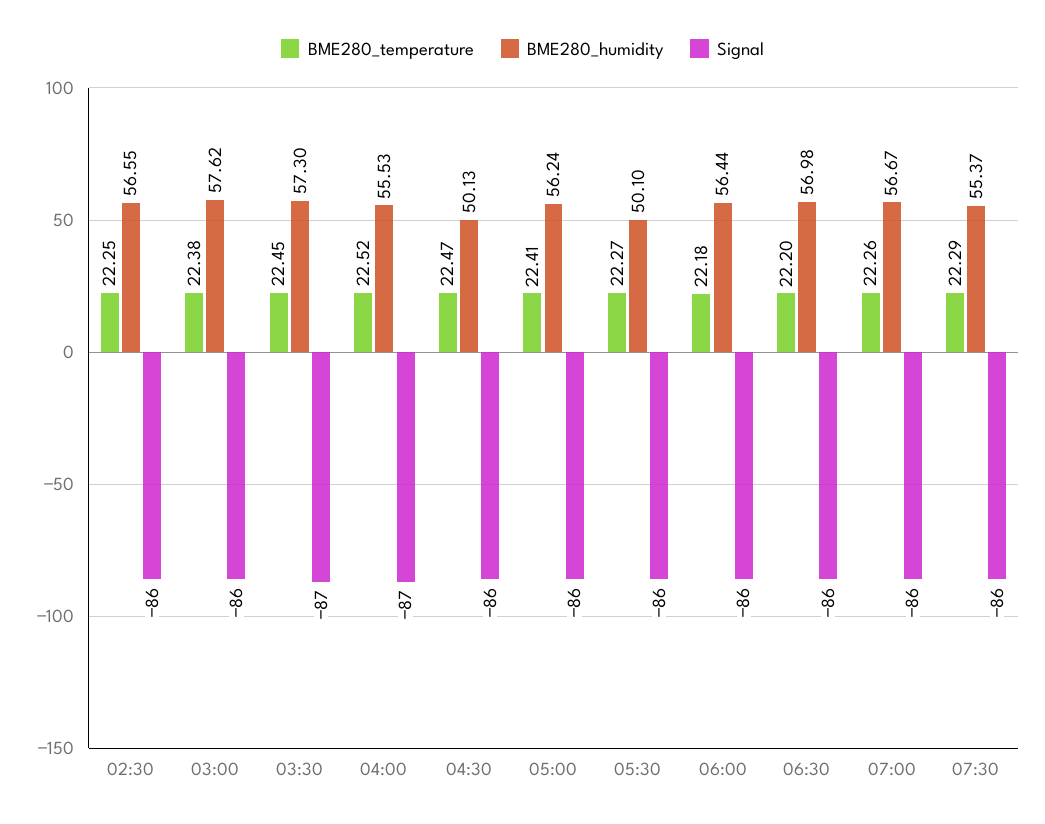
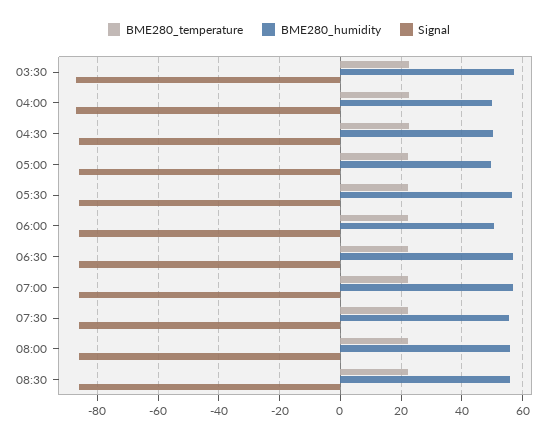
BME280_temperature, 02:30: 22.25 -> none
BME280_humidity, 02:30: 56.55 -> none
Signal, 02:30: -86 -> none
BME280_temperature, 03:00: 22.38 -> none
BME280_humidity, 03:00: 57.62 -> none
Signal, 03:00: -86 -> none
BME280_humidity, 04:00: 55.53 -> 50
BME280_humidity, 05:00: 56.24 -> 50
BME280_humidity, 05:30: 50.1 -> 56
BME280_humidity, 06:00: 56.44 -> 50
BME280_temperature, 08:00: none -> 22
BME280_humidity, 08:00: none -> 56
Signal, 08:00: none -> -86
BME280_temperature, 08:30: none -> 22
BME280_humidity, 08:30: none -> 56
Signal, 08:30: none -> -86

